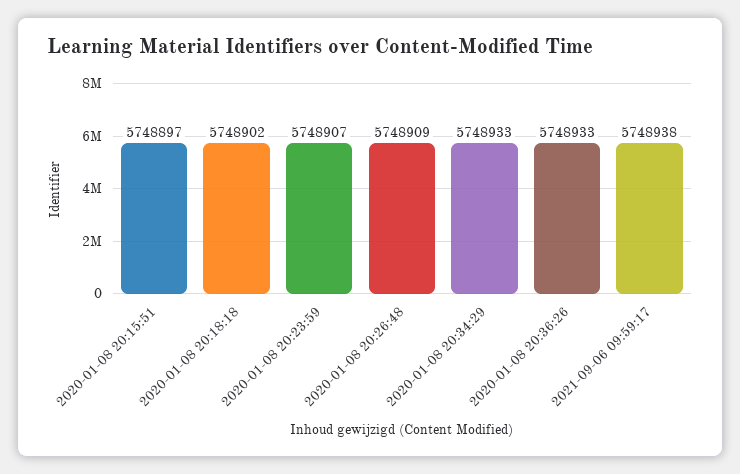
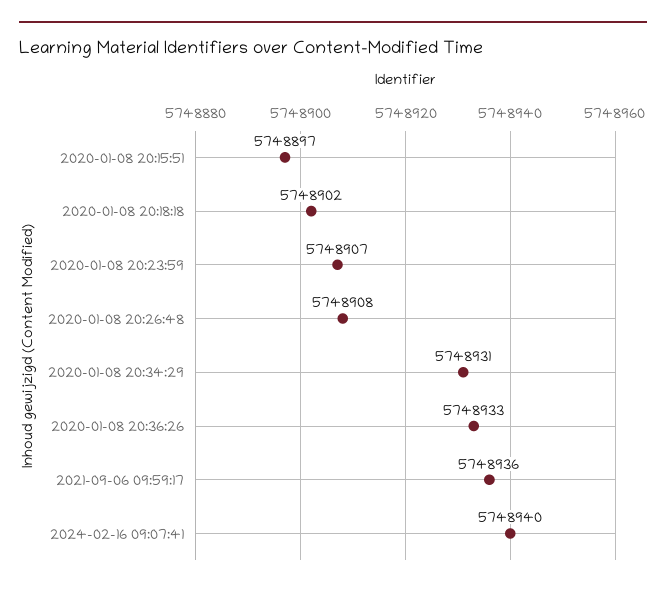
2020-01-08 20:26:48: 5748909 -> 5748908
2020-01-08 20:34:29: 5748933 -> 5748931
2021-09-06 09:59:17: 5748938 -> 5748936
2024-02-16 09:07:41: none -> 5748940

